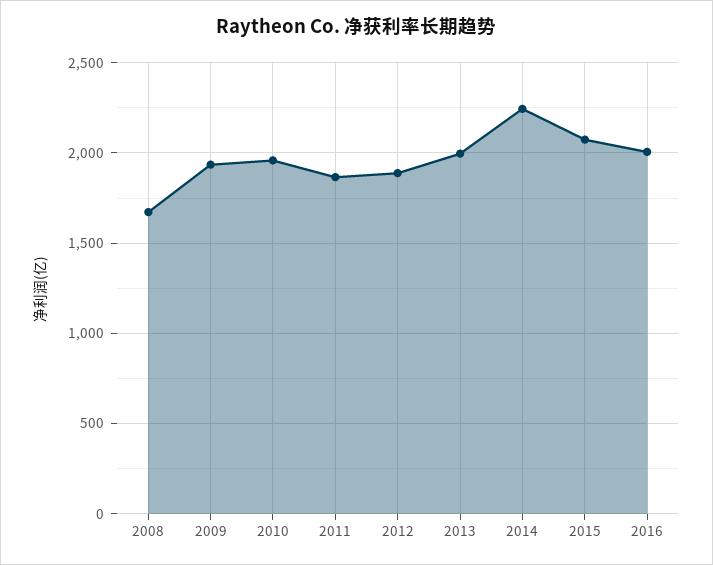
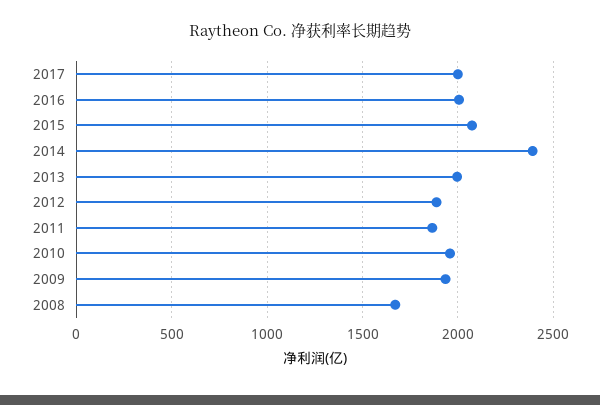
2014: 2250 -> 2400
2017: none -> 2000

